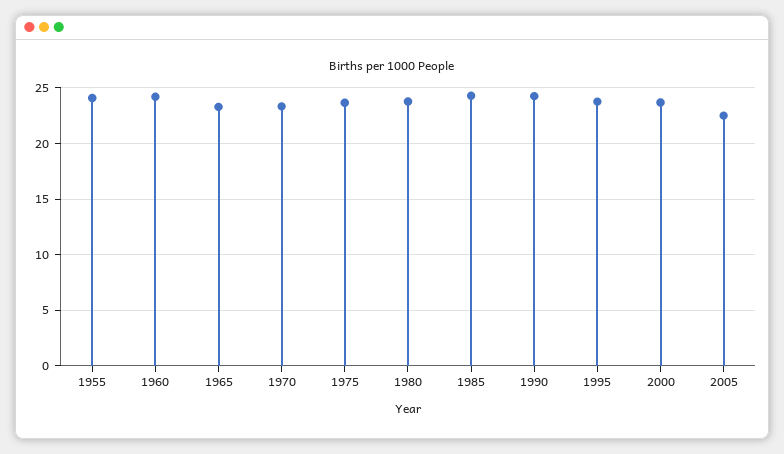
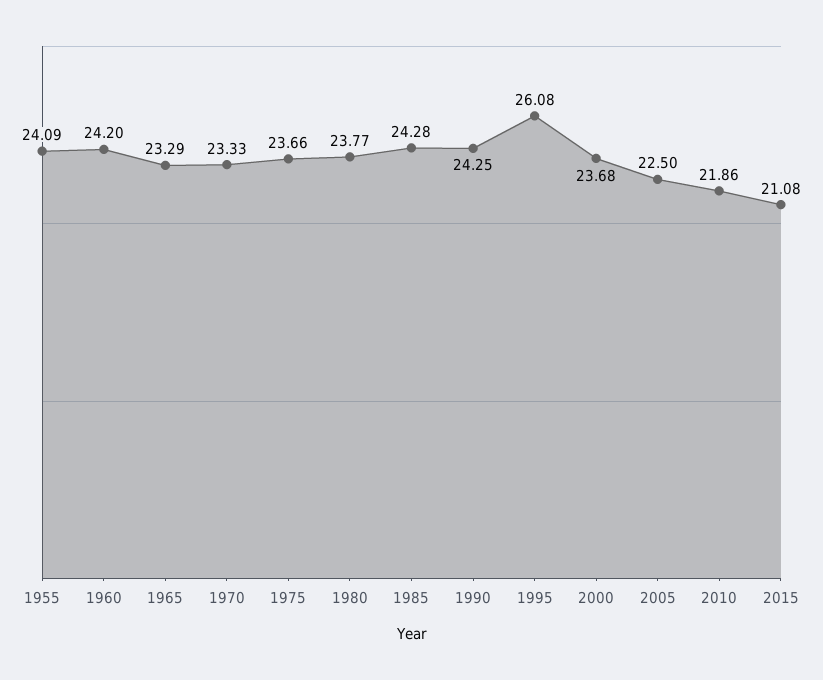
1995: 24 -> 26.08
2010: none -> 21.86
2015: none -> 21.08

